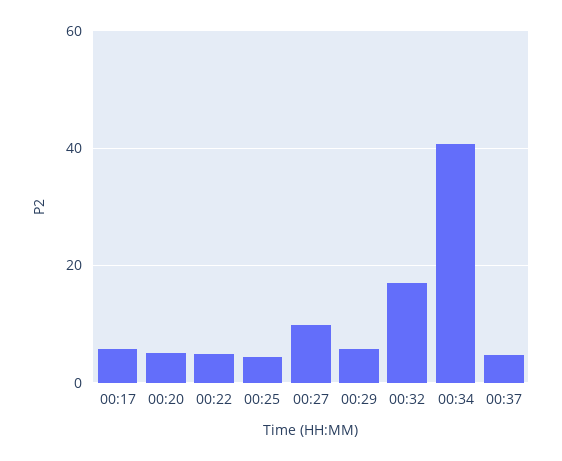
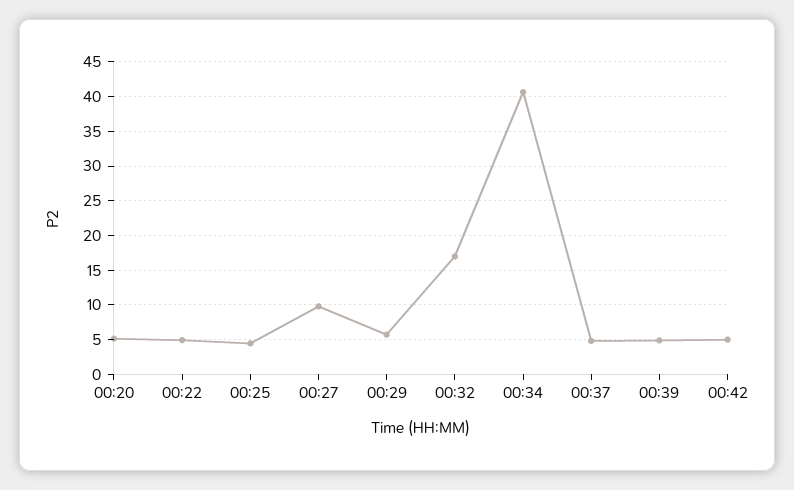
00:17: 6 -> none
00:39: none -> 5
00:42: none -> 5

